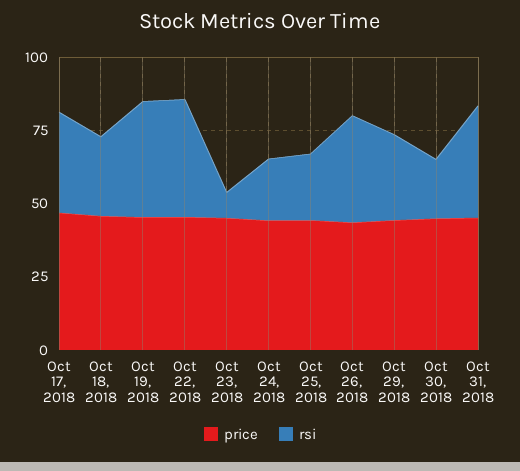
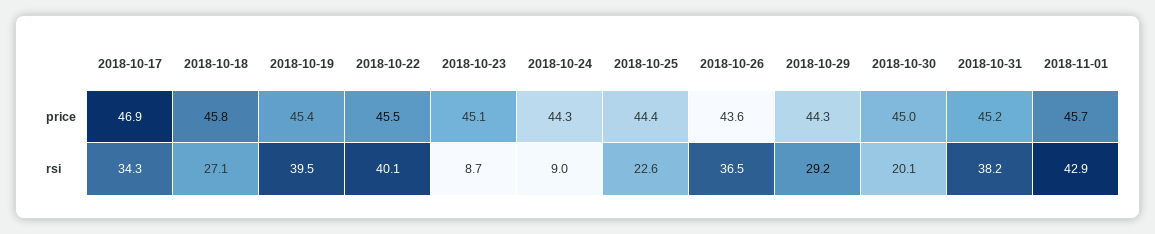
rsi, Oct 24, 2018: 20 -> 9
price, 2018-11-01: none -> 45.7
rsi, 2018-11-01: none -> 42.9

